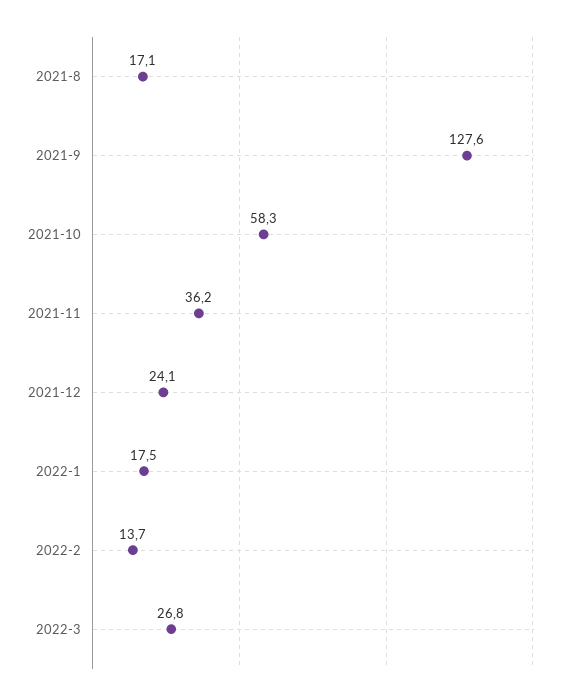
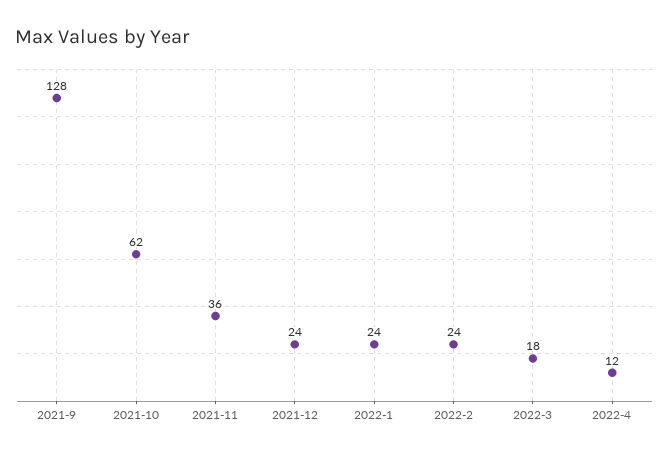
2021-8: 17.1 -> none
2021-10: 58.3 -> 62
2022-1: 17.5 -> 24
2022-2: 13.7 -> 24
2022-3: 26.8 -> 18
2022-4: none -> 12

